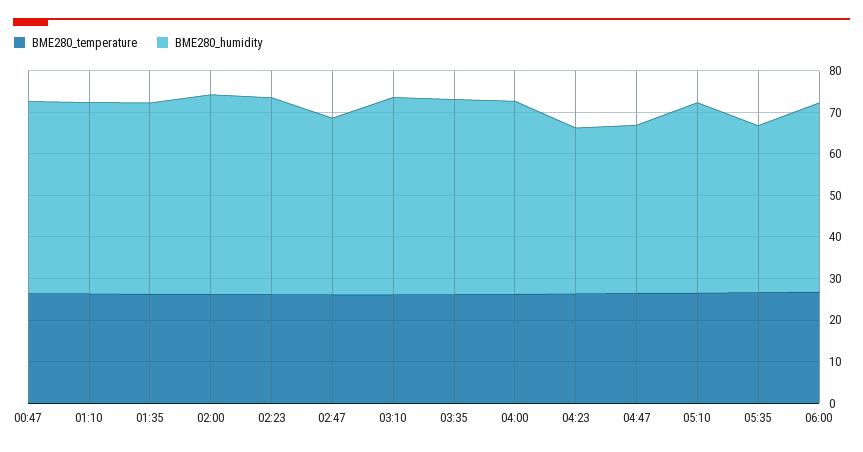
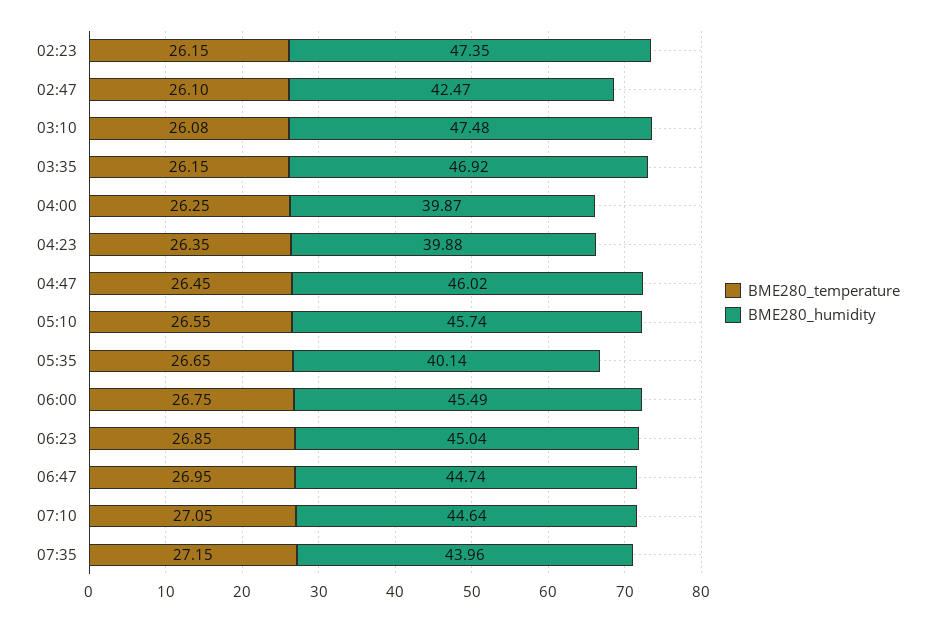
BME280_temperature, 00:47: 26 -> none
BME280_humidity, 00:47: 46 -> none
BME280_temperature, 01:10: 26 -> none
BME280_humidity, 01:10: 46 -> none
BME280_temperature, 01:35: 26 -> none
BME280_humidity, 01:35: 46 -> none
BME280_temperature, 02:00: 26 -> none
BME280_humidity, 02:00: 48 -> none
BME280_humidity, 04:00: 46 -> 39.87
BME280_humidity, 04:47: 40 -> 46.02
BME280_temperature, 06:23: none -> 26.85
BME280_humidity, 06:23: none -> 45.04
BME280_temperature, 06:47: none -> 26.95
BME280_humidity, 06:47: none -> 44.74
BME280_temperature, 07:10: none -> 27.05
BME280_humidity, 07:10: none -> 44.64
BME280_temperature, 07:35: none -> 27.15
BME280_humidity, 07:35: none -> 43.96

